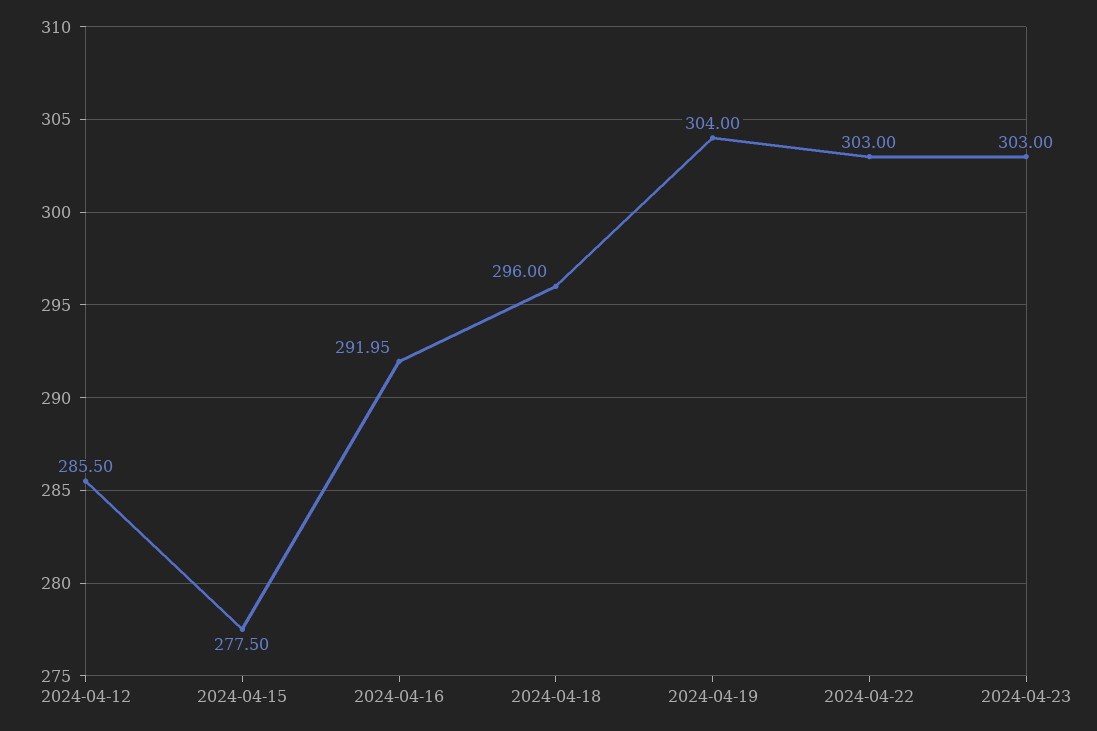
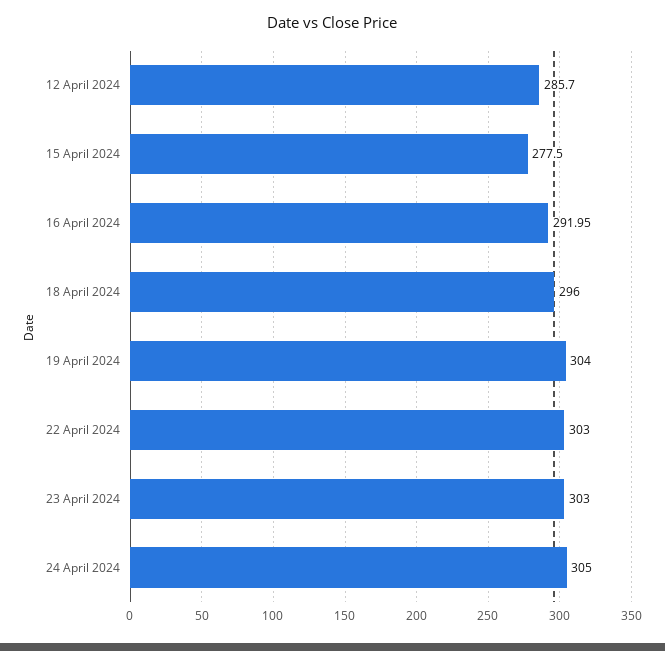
2024-04-12: 285.5 -> 285.7
24 April 2024: none -> 305

